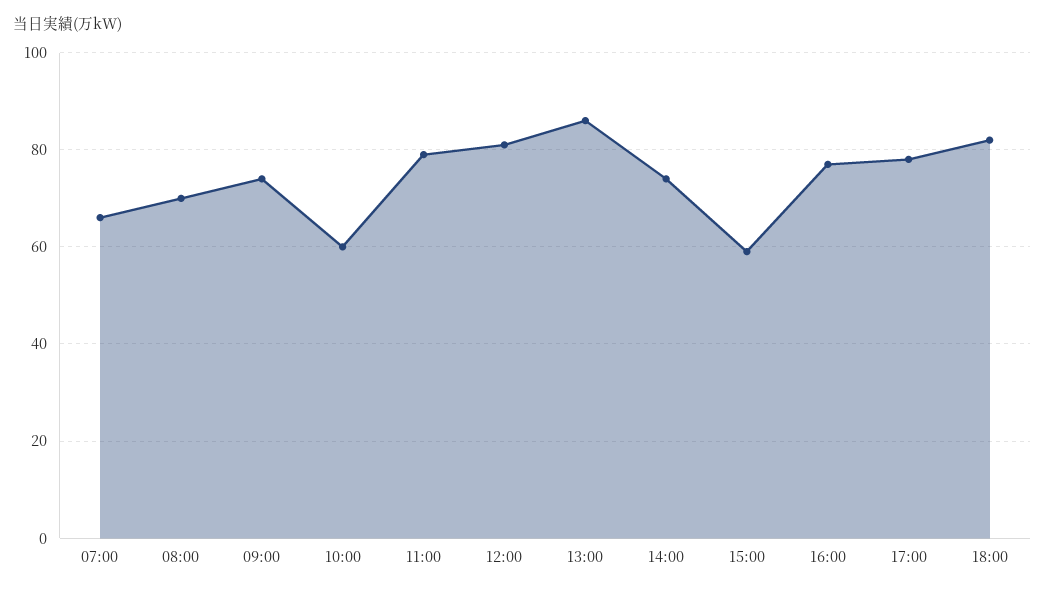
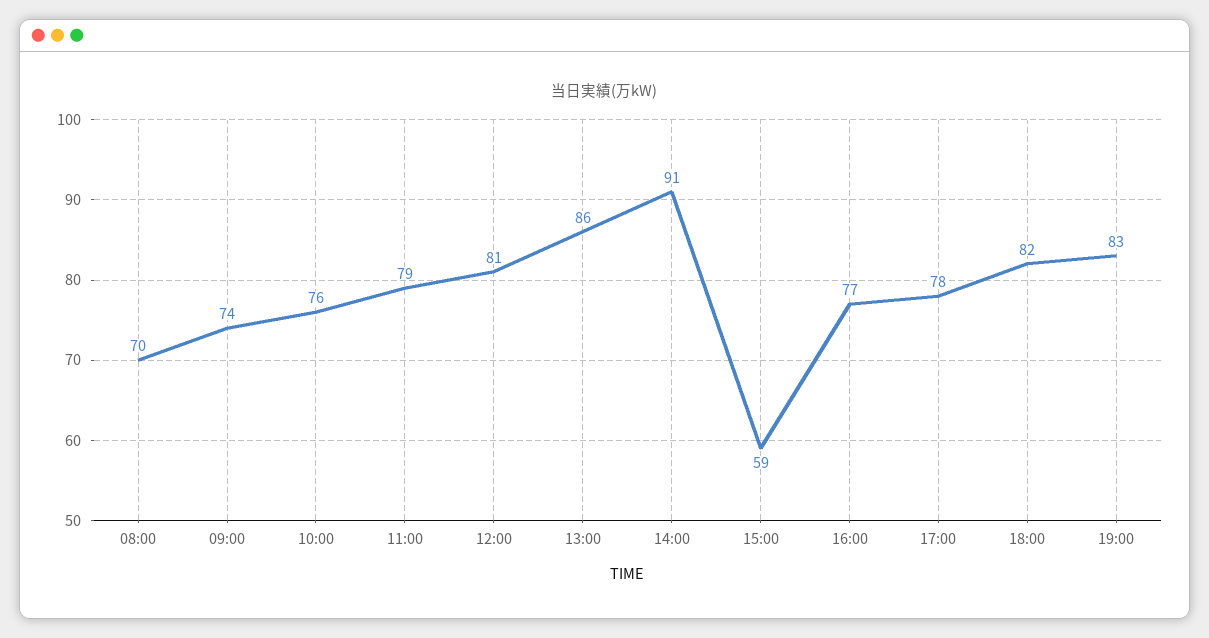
07:00: 65 -> none
10:00: 60 -> 76
14:00: 75 -> 91
19:00: none -> 83

